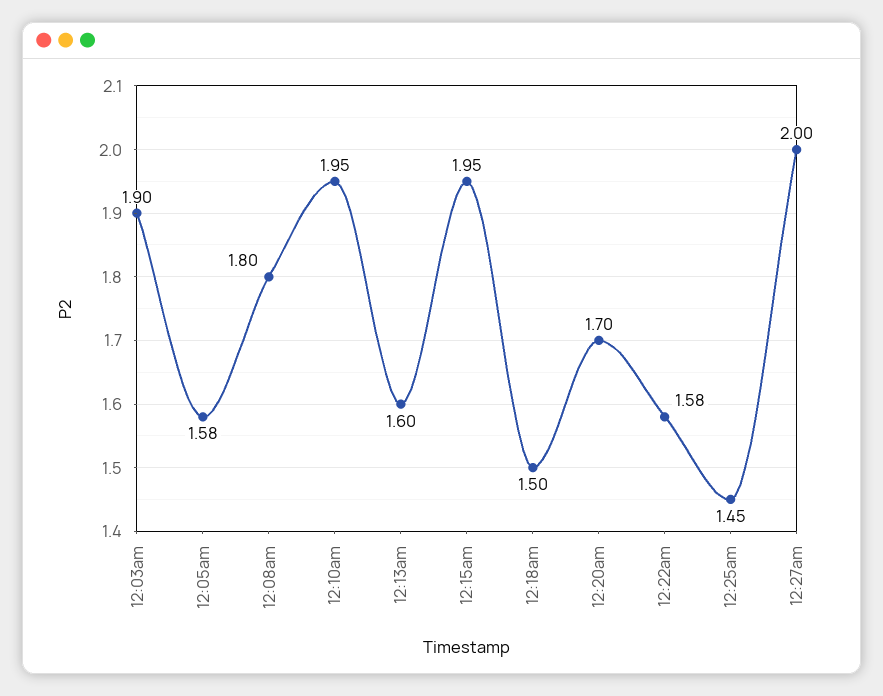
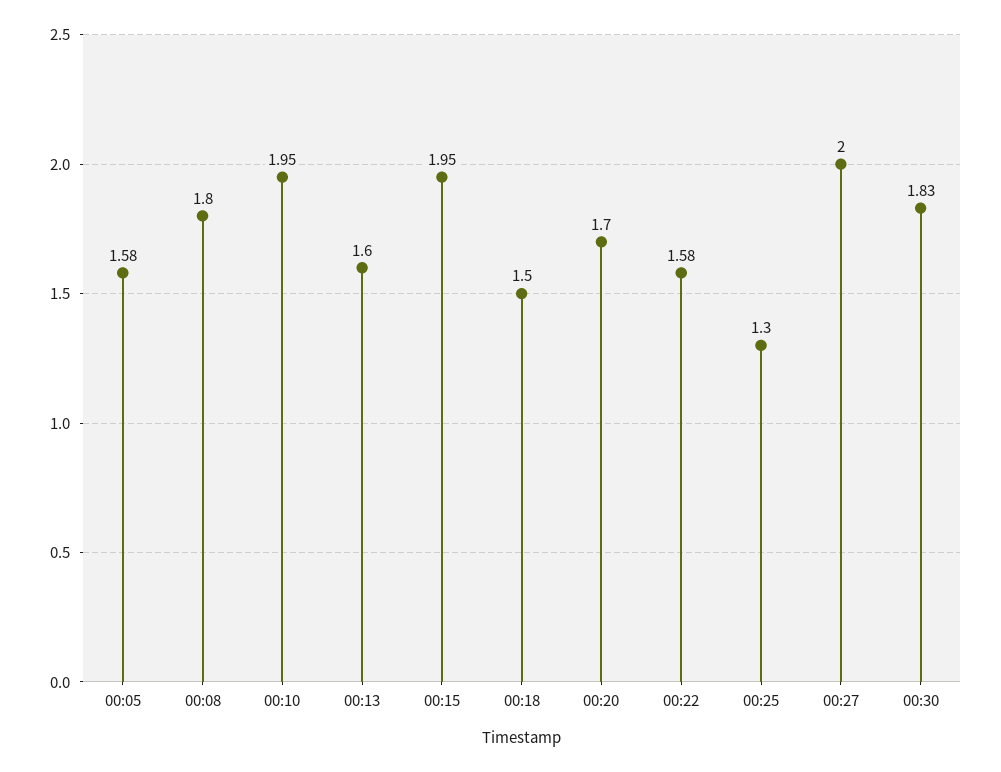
12:03am: 1.9 -> none
12:25am: 1.45 -> 1.3
00:30: none -> 1.83

